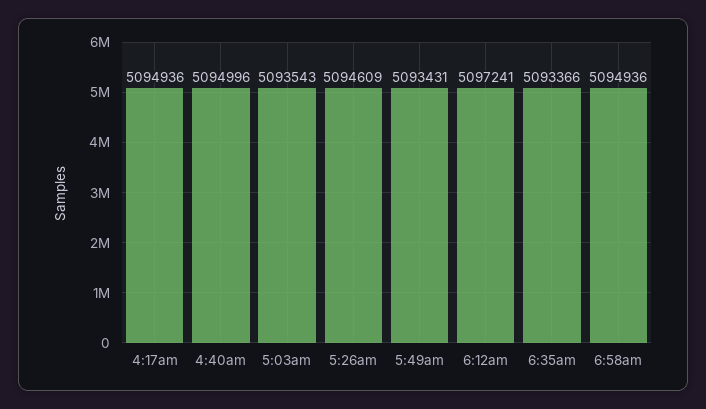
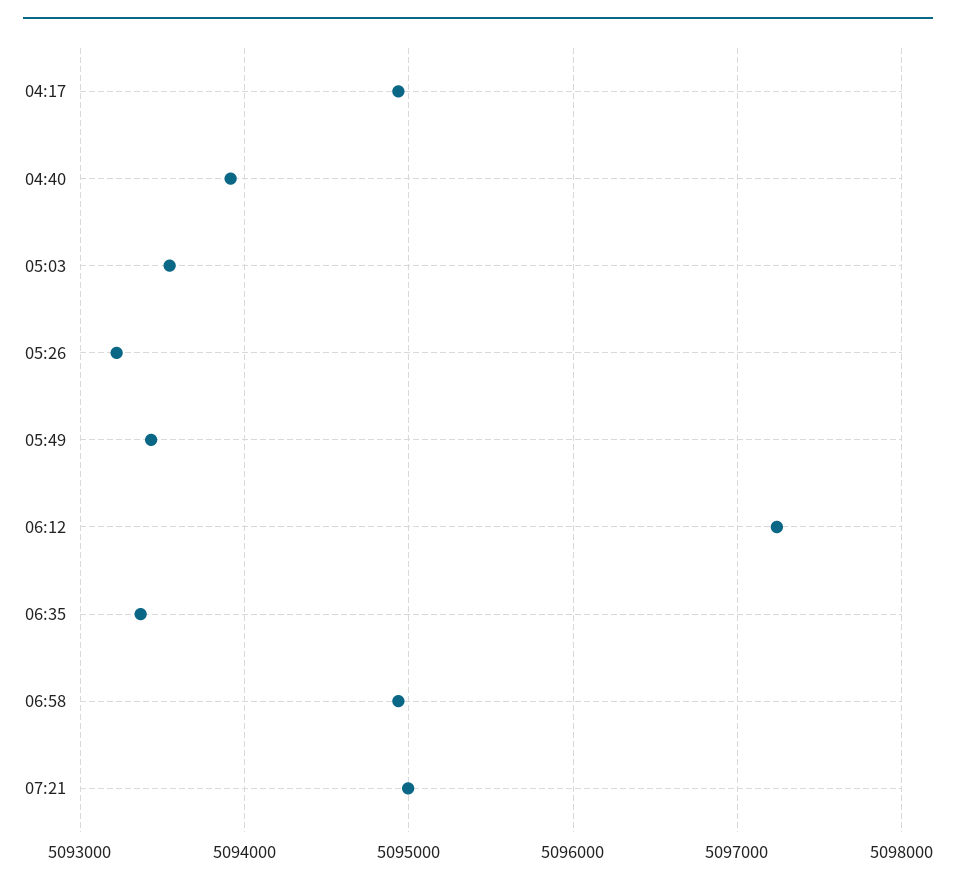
4:40am: 5094996 -> 5093900
5:26am: 5094609 -> 5093200
07:21: none -> 5095000

